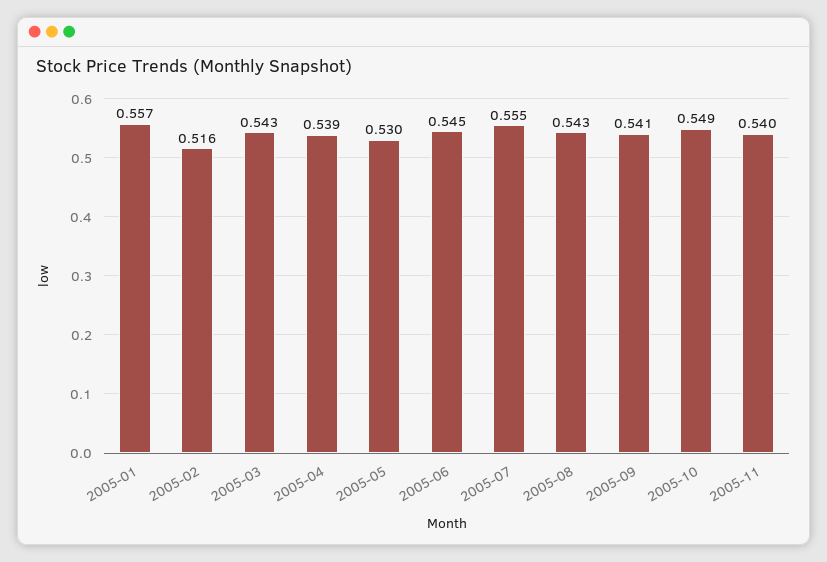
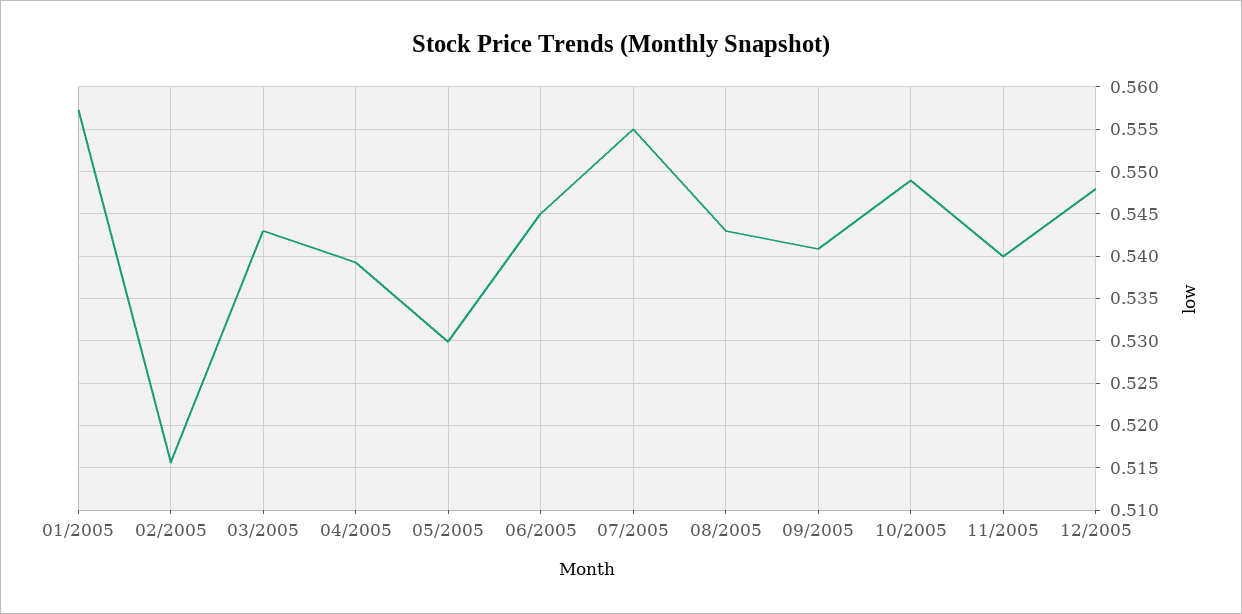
12/2005: none -> 0.548

